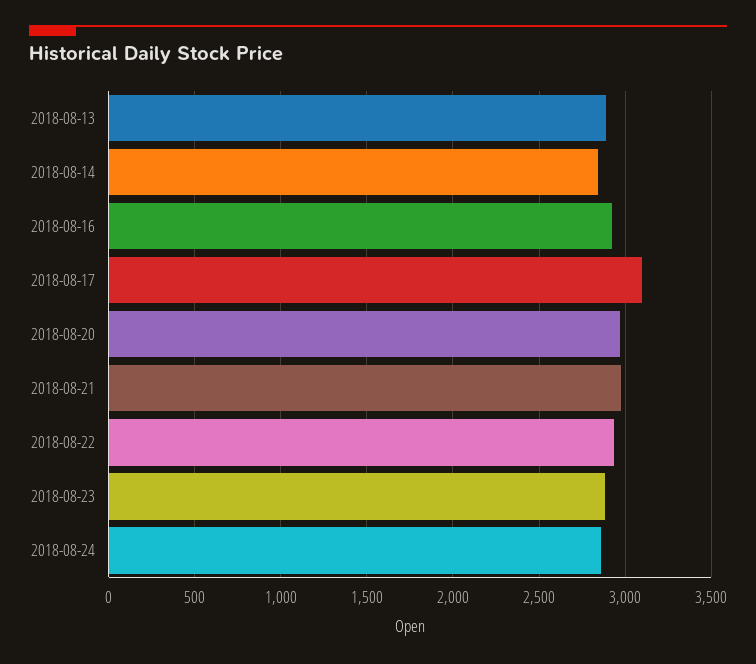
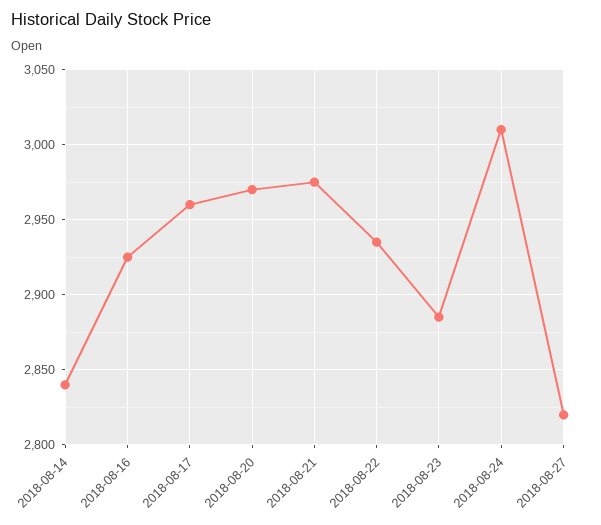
2018-08-13: 2900 -> none
2018-08-17: 3100 -> 2960
2018-08-24: 2850 -> 3010
2018-08-27: none -> 2820

